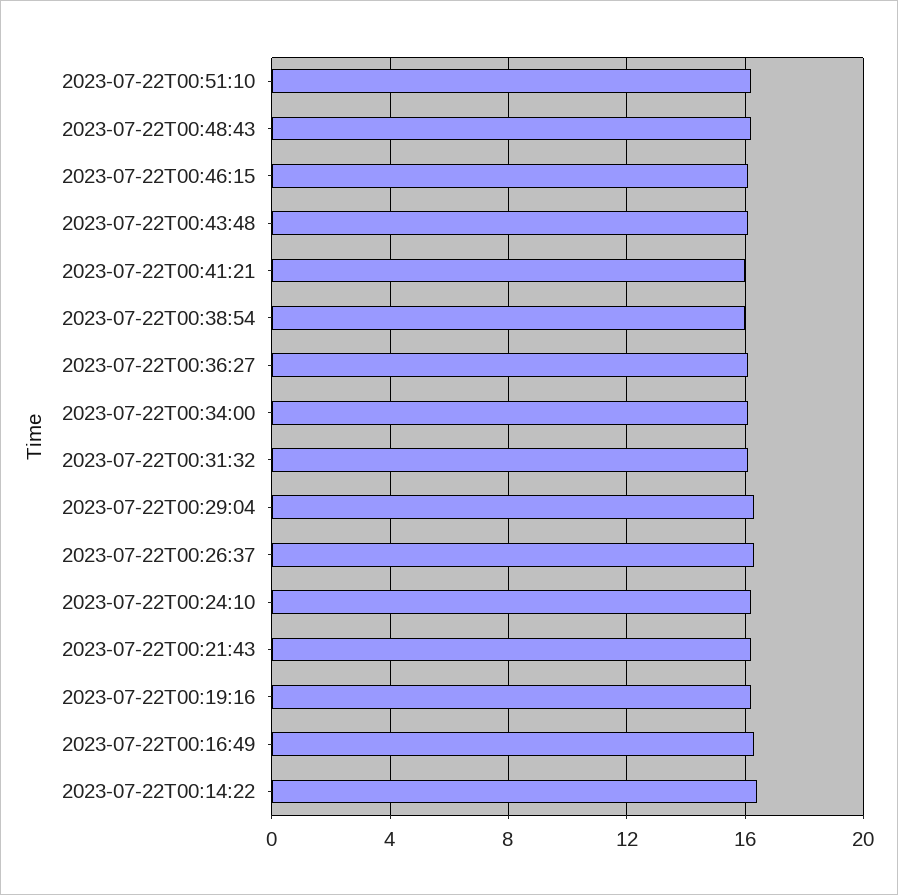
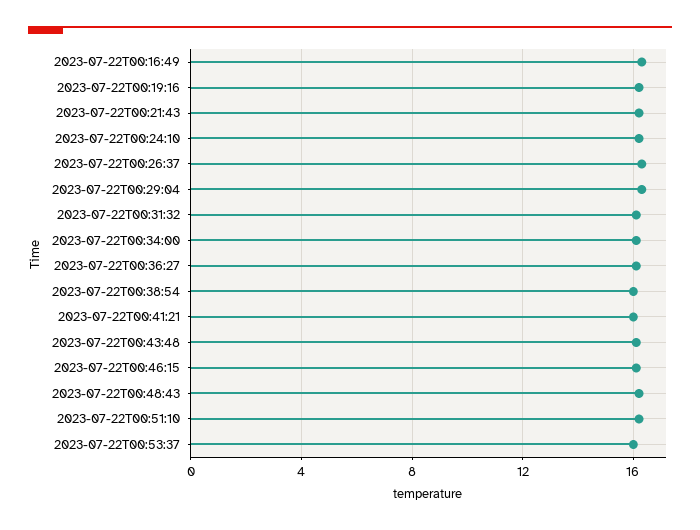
2023-07-22T00:14:22: 16.5 -> none
2023-07-22T00:53:37: none -> 16

